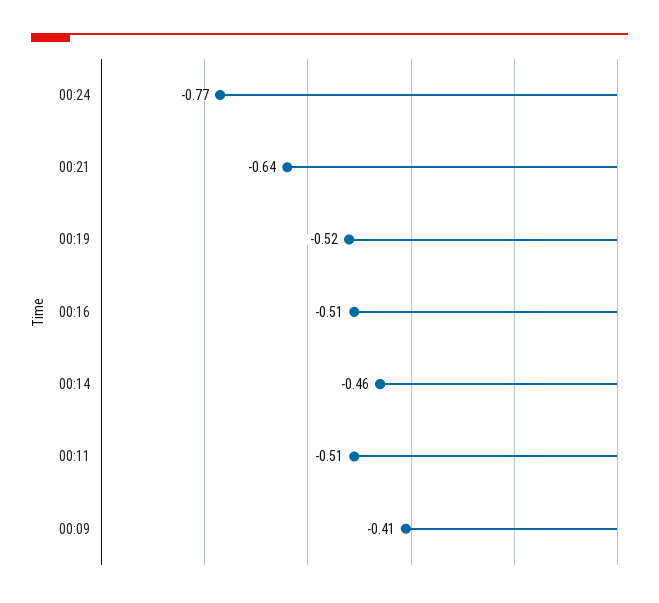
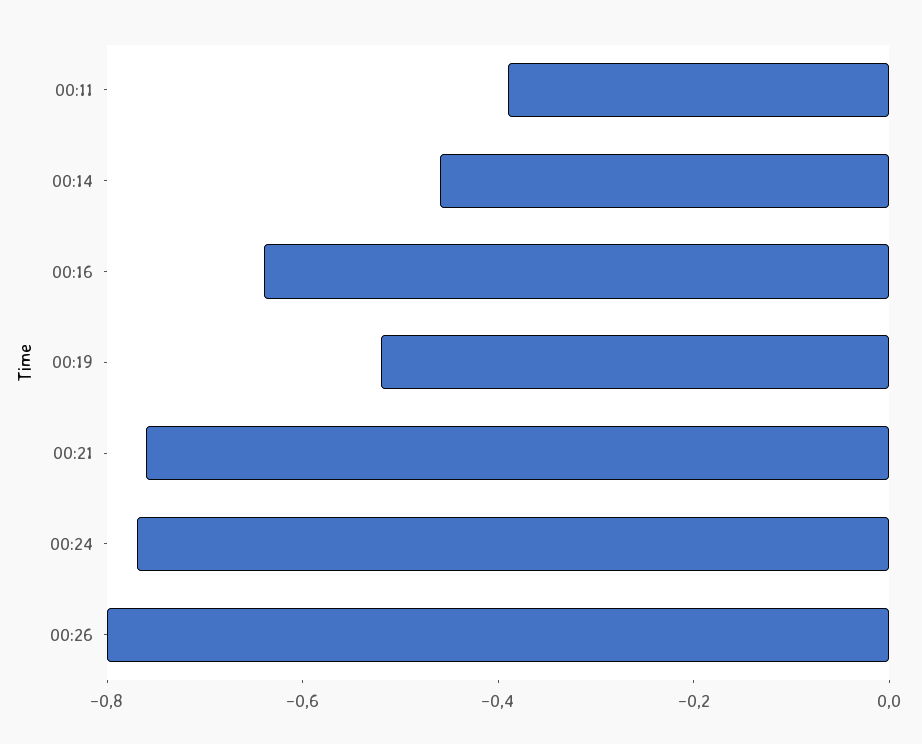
00:21: -0.64 -> -0.75
00:16: -0.51 -> -0.65
00:11: -0.51 -> -0.4
00:09: -0.41 -> none
00:26: none -> -0.8

